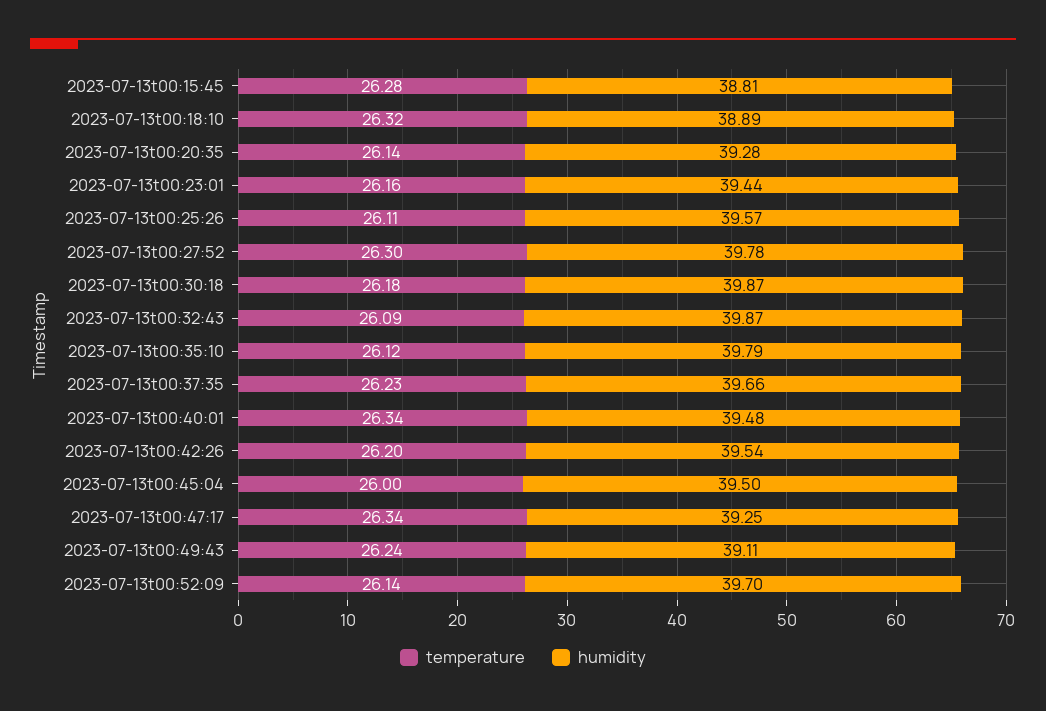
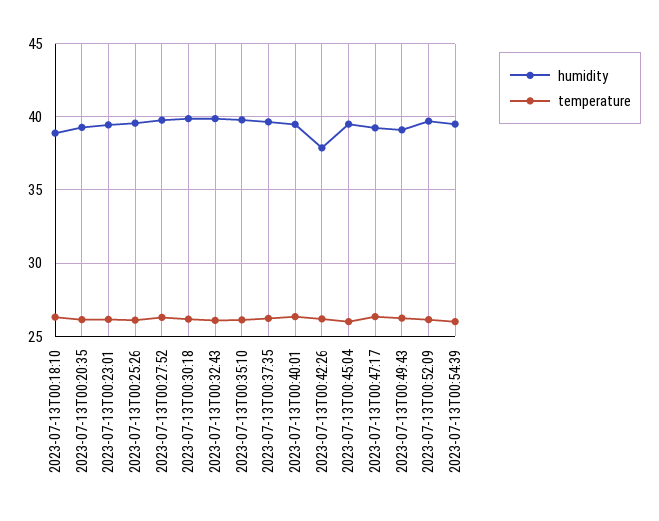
temperature, 2023-07-13t00:15:45: 26.28 -> none
humidity, 2023-07-13t00:15:45: 38.81 -> none
humidity, 2023-07-13t00:42:26: 39.54 -> 38
humidity, 2023-07-13T00:54:39: none -> 39.5
temperature, 2023-07-13T00:54:39: none -> 26

